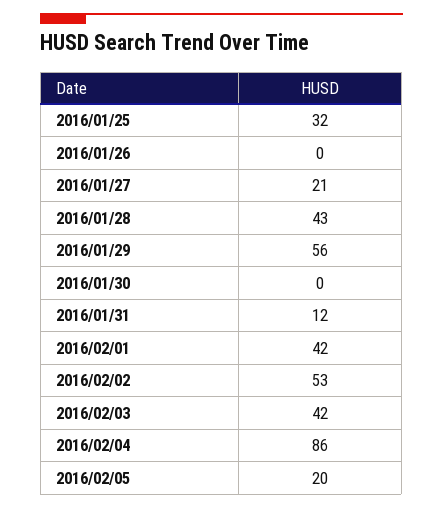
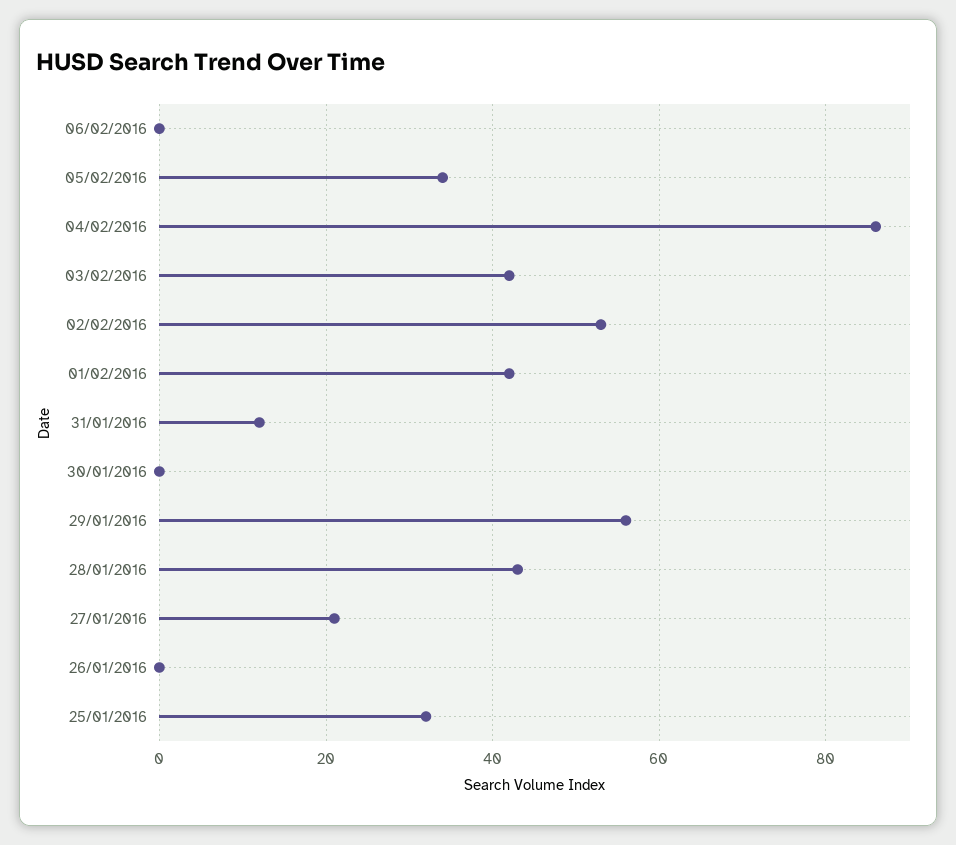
2016/02/05: 20 -> 35
06/02/2016: none -> 0

